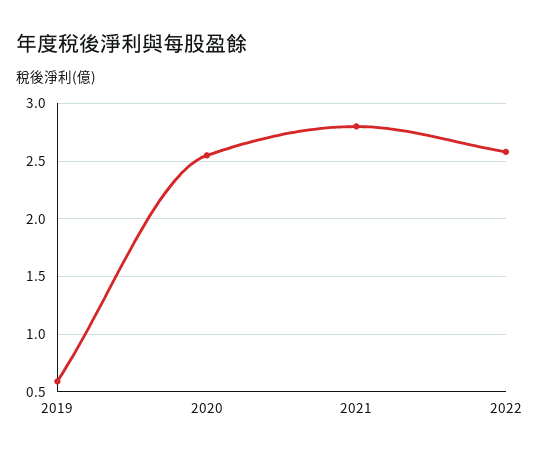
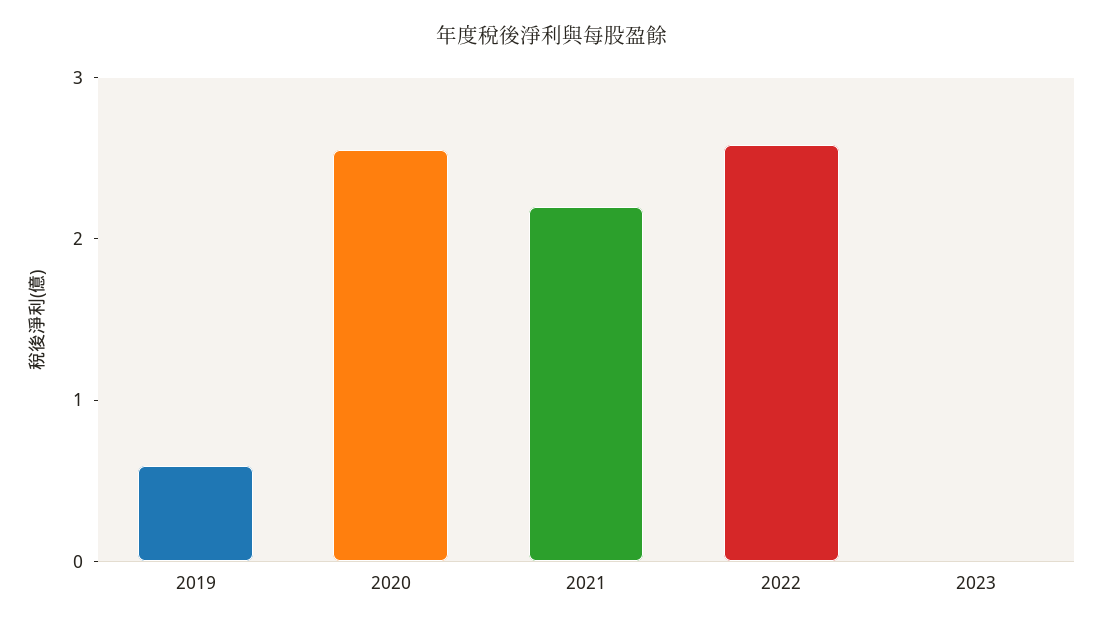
2021: 2.8 -> 2.2
2023: none -> 0

